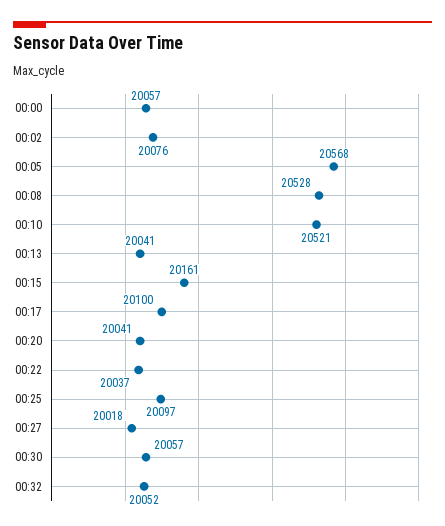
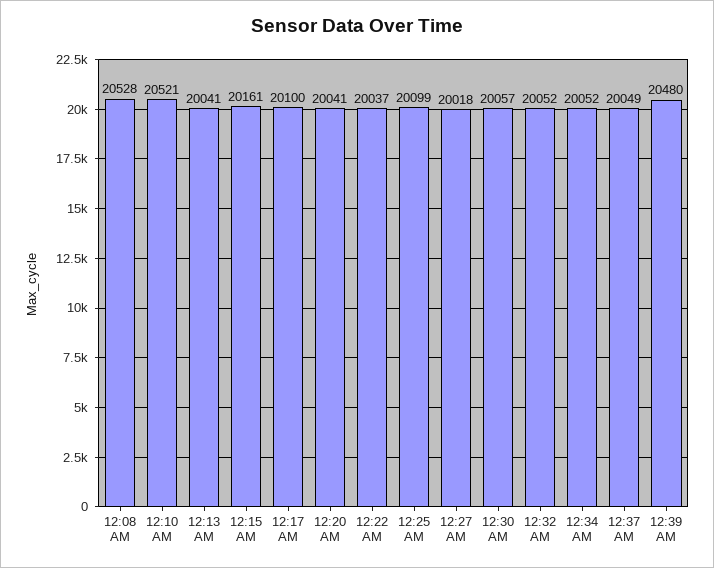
00:00: 20057 -> none
00:02: 20076 -> none
00:05: 20568 -> none
00:25: 20097 -> 20099
12:34 AM: none -> 20052
12:37 AM: none -> 20049
12:39 AM: none -> 20480

